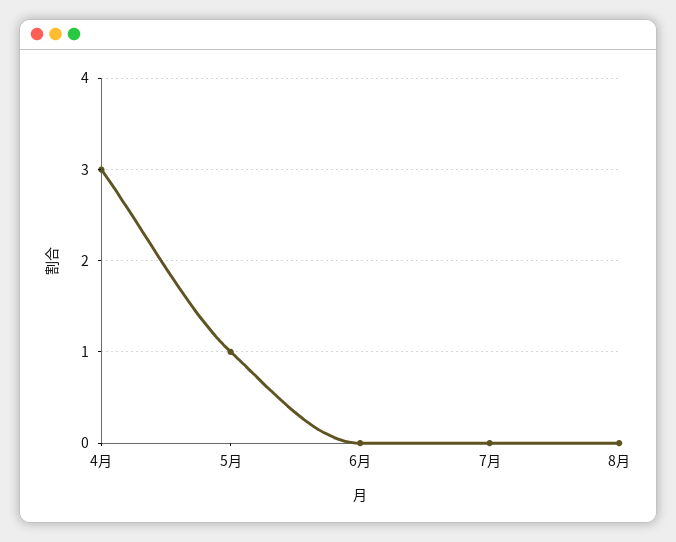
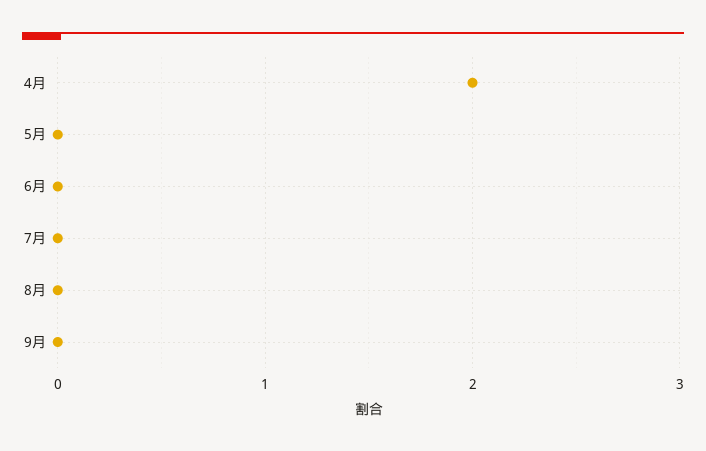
4月: 3 -> 2
5月: 1 -> 0
9月: none -> 0

